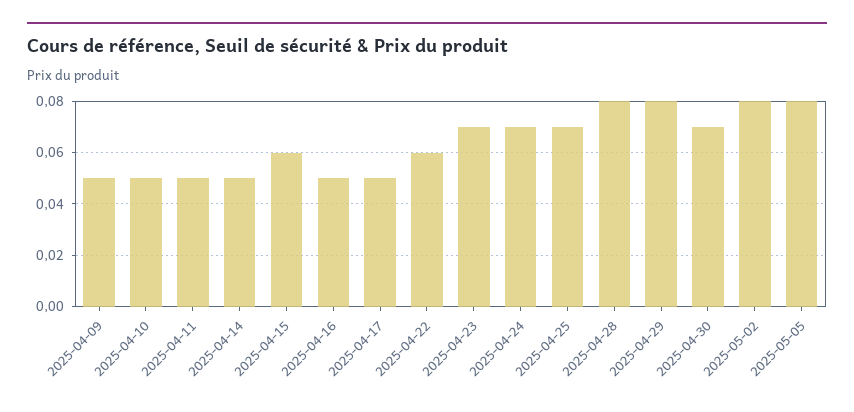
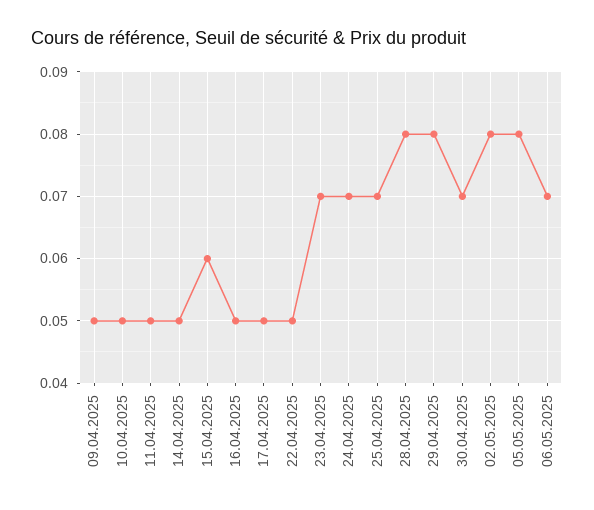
2025-04-22: 0.06 -> 0.05
06.05.2025: none -> 0.07

